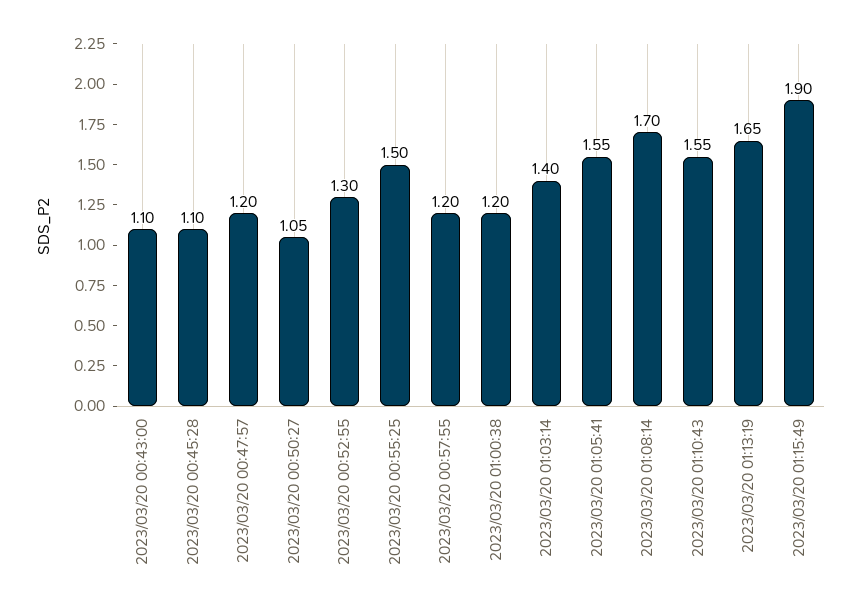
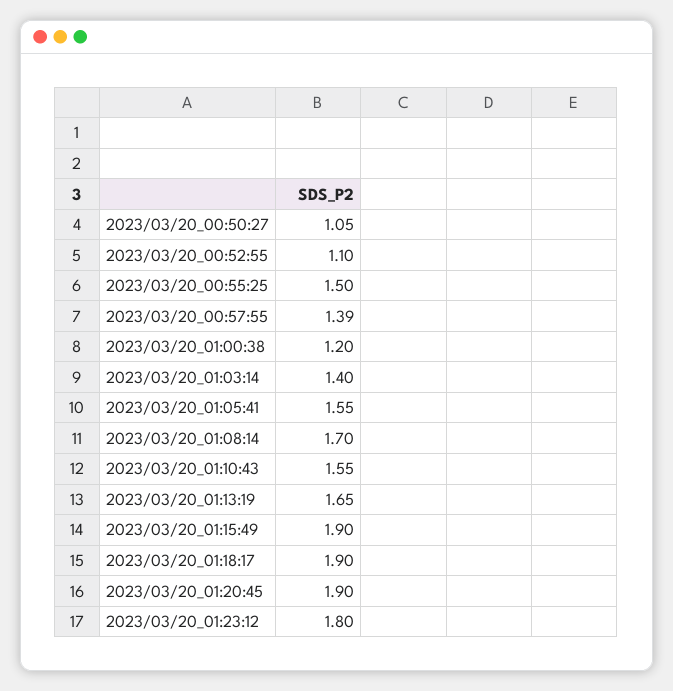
2023/03/20 00:43:00: 1.1 -> none
2023/03/20 00:45:28: 1.1 -> none
2023/03/20 00:47:57: 1.2 -> none
2023/03/20 00:52:55: 1.3 -> 1.1
2023/03/20 00:57:55: 1.2 -> 1.39
2023/03/20_01:18:17: none -> 1.9
2023/03/20_01:20:45: none -> 1.9
2023/03/20_01:23:12: none -> 1.8

